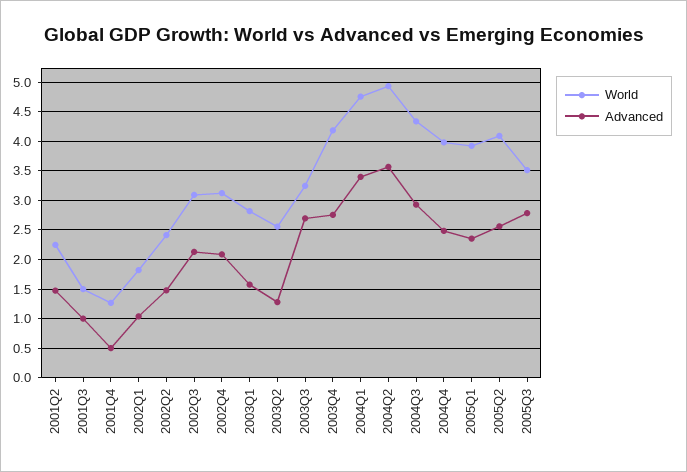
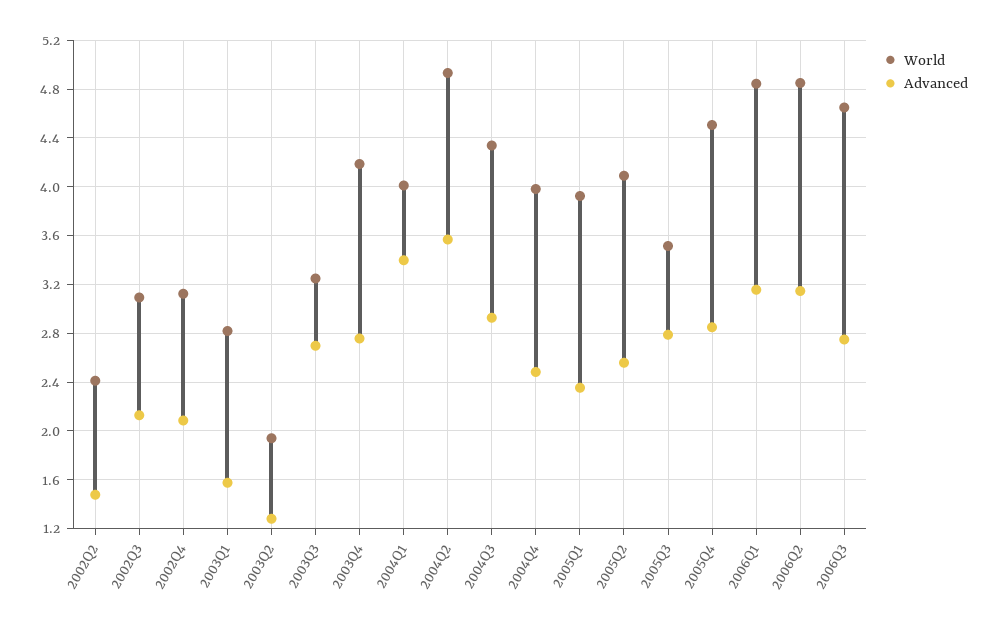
World, 2001Q2: 2.25 -> none
Advanced, 2001Q2: 1.5 -> none
World, 2001Q3: 1.5 -> none
Advanced, 2001Q3: 1 -> none
World, 2001Q4: 1.25 -> none
Advanced, 2001Q4: 0.5 -> none
World, 2002Q1: 1.75 -> none
Advanced, 2002Q1: 1 -> none
World, 2003Q2: 2.5 -> 1.95
World, 2004Q1: 4.75 -> 4
World, 2005Q4: none -> 4.5
Advanced, 2005Q4: none -> 2.85
World, 2006Q1: none -> 4.85
Advanced, 2006Q1: none -> 3.15
World, 2006Q2: none -> 4.85
Advanced, 2006Q2: none -> 3.15
World, 2006Q3: none -> 4.65
Advanced, 2006Q3: none -> 2.75

